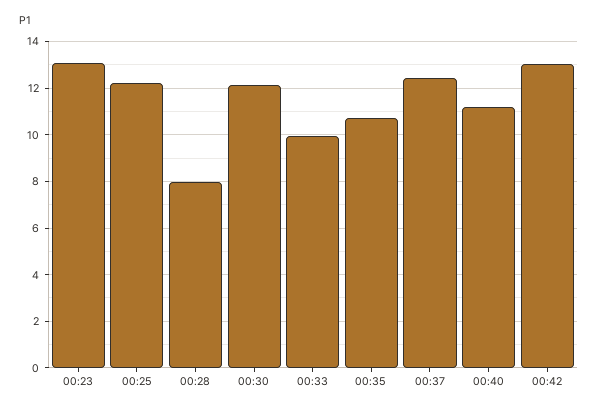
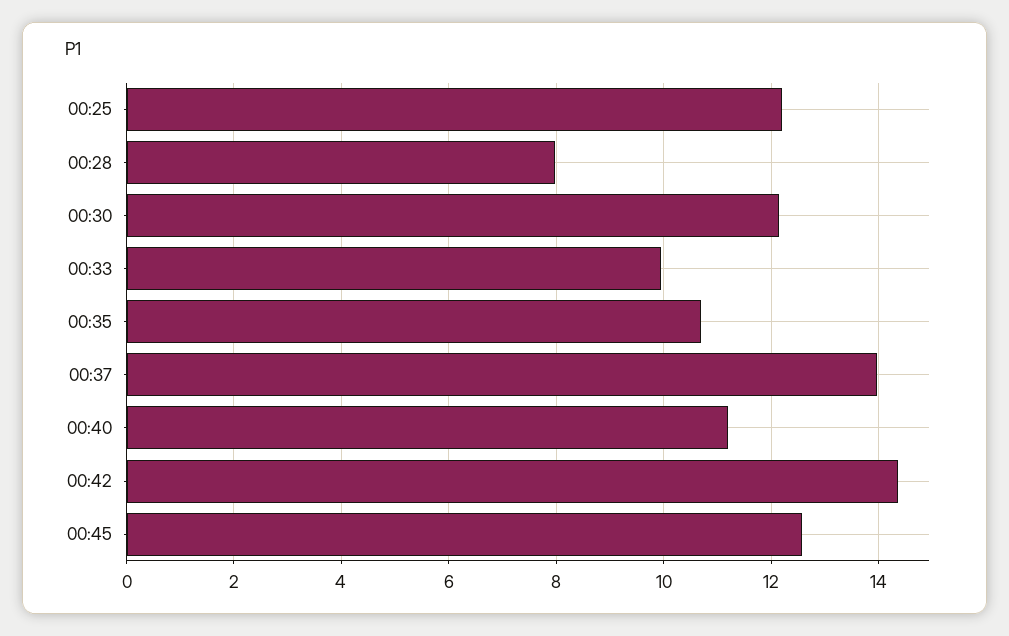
00:23: 13 -> none
00:37: 12.5 -> 14
00:42: 13 -> 14.4
00:45: none -> 12.6

